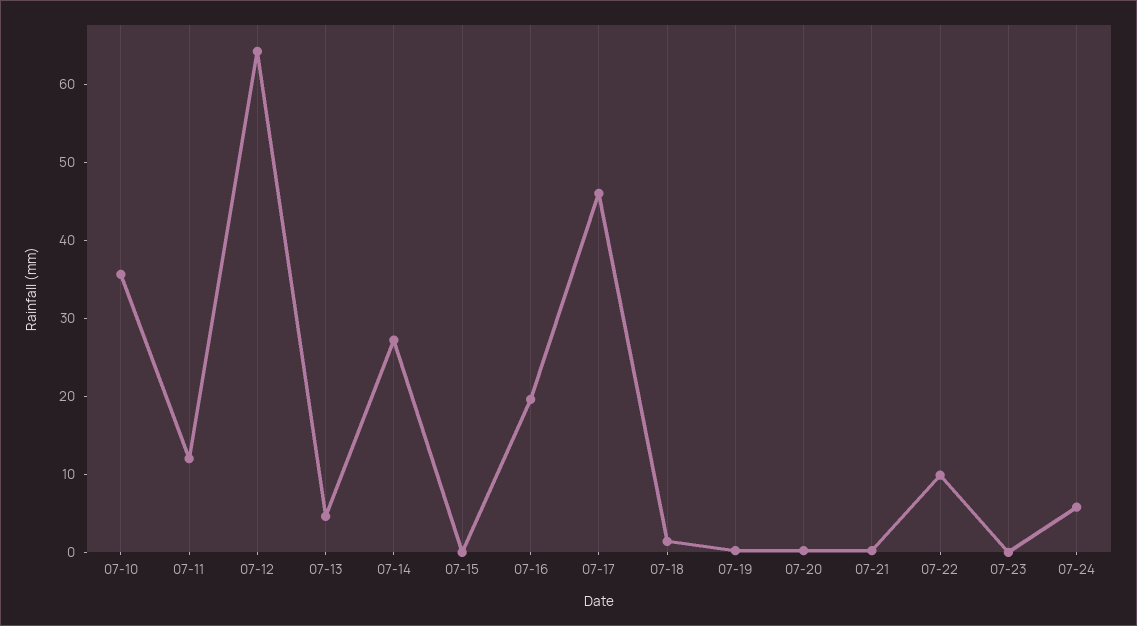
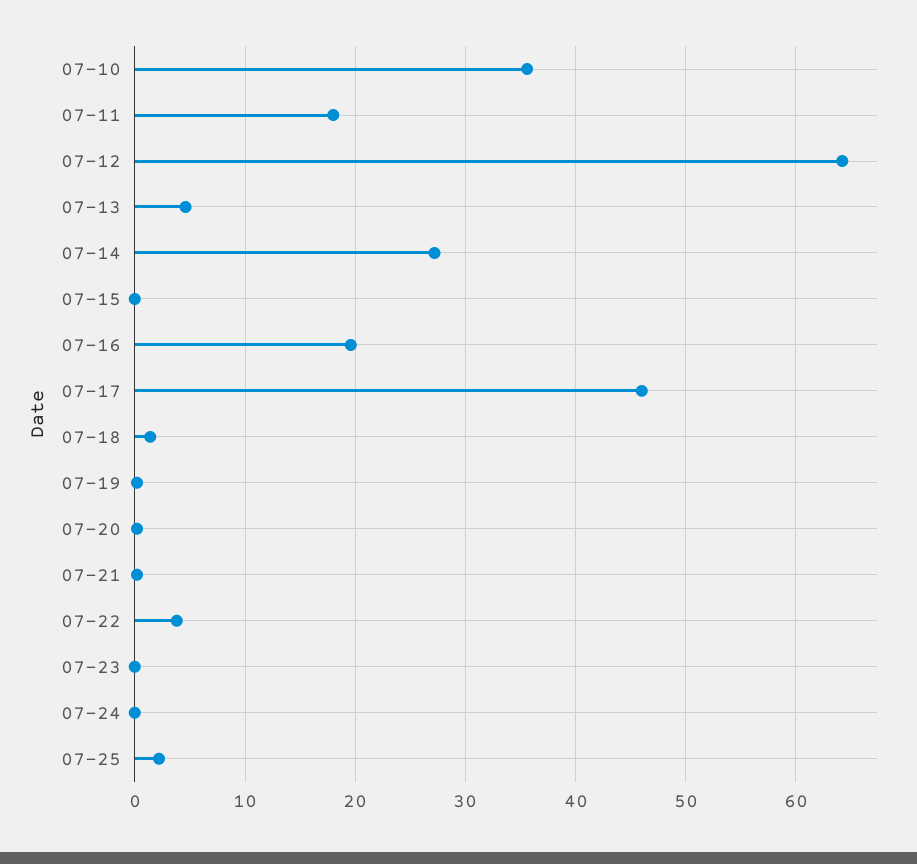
07-11: 12 -> 18
07-22: 10 -> 4
07-24: 6 -> 0
07-25: none -> 2

